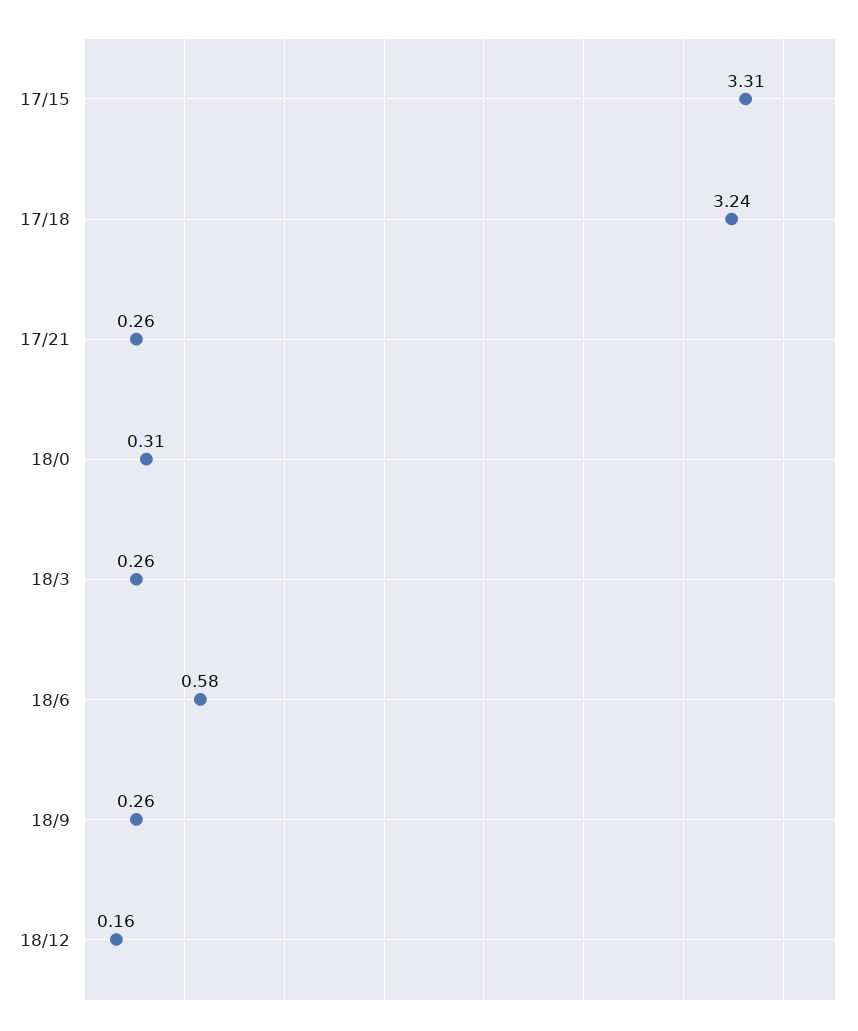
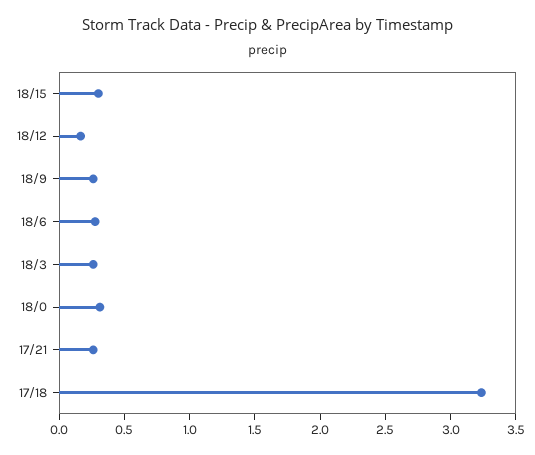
17/15: 3.31 -> none
18/6: 0.58 -> 0.3
18/15: none -> 0.3

